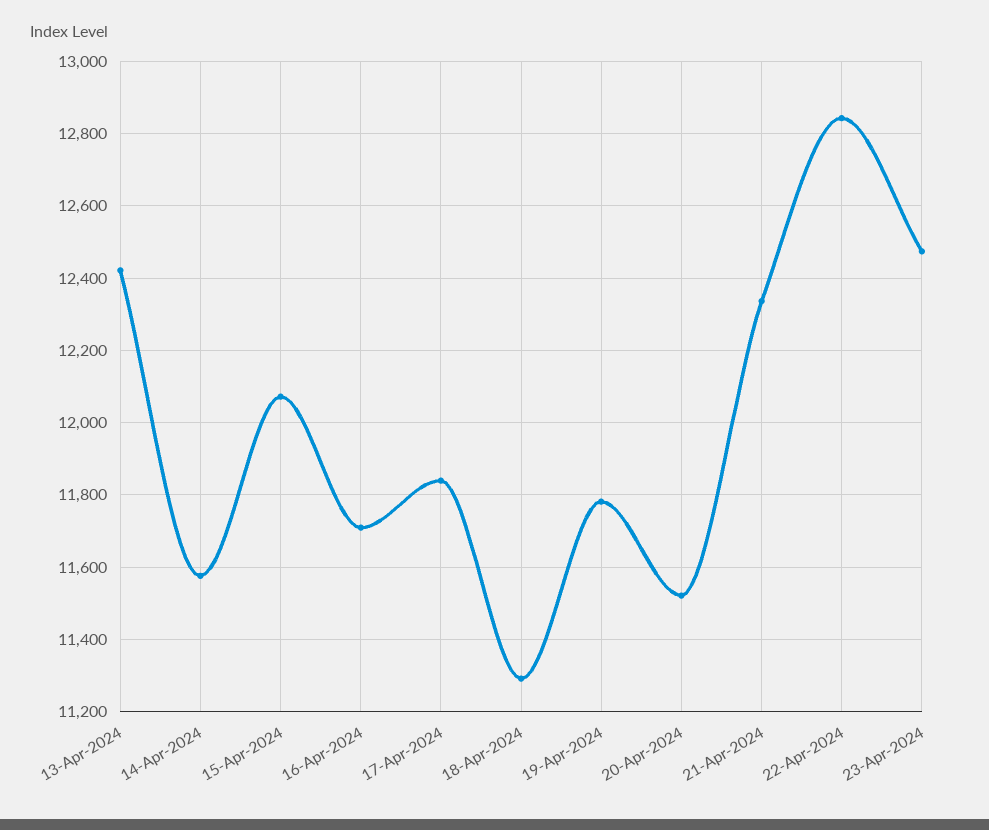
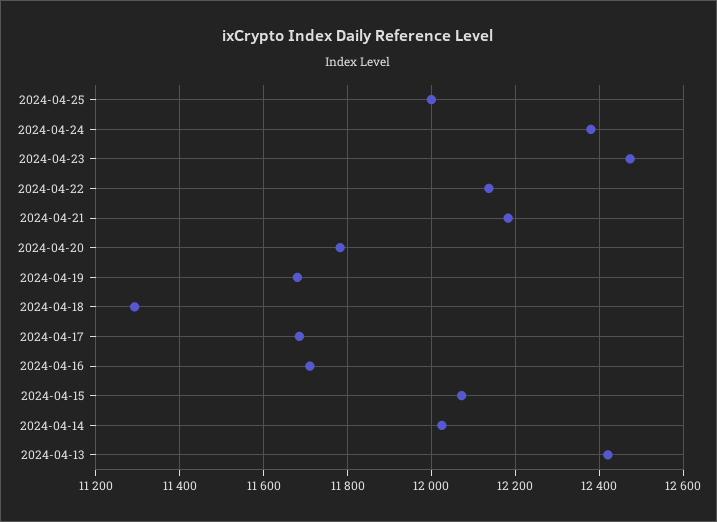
14-Apr-2024: 11580 -> 12020
17-Apr-2024: 11840 -> 11680
19-Apr-2024: 11780 -> 11680
20-Apr-2024: 11520 -> 11780
21-Apr-2024: 12340 -> 12180
22-Apr-2024: 12840 -> 12140
2024-04-25: none -> 12000
2024-04-24: none -> 12380

